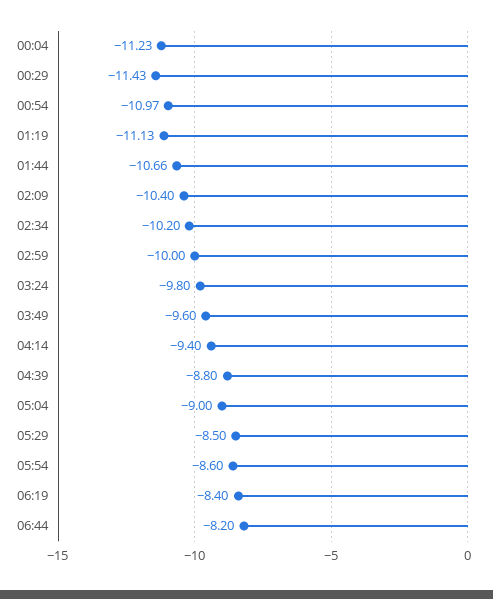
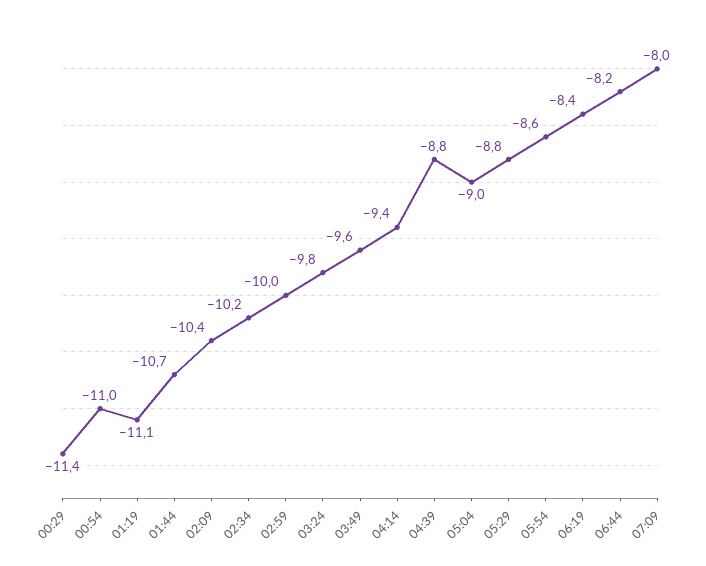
00:04: -11.23 -> none
05:29: -8.5 -> -8.8
07:09: none -> -8

